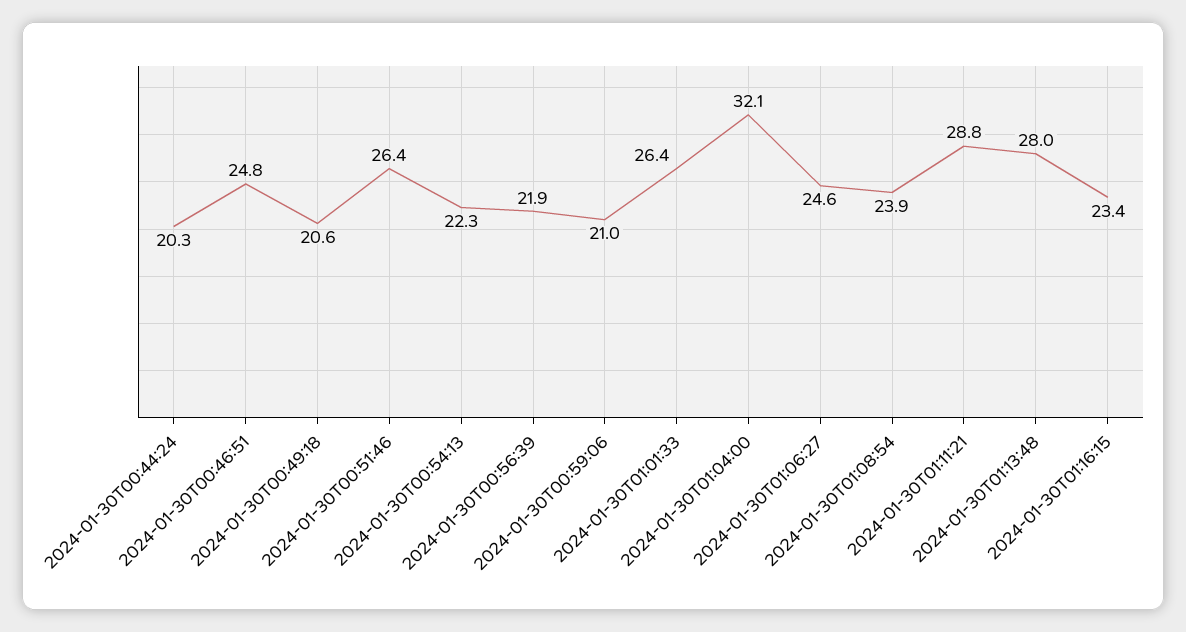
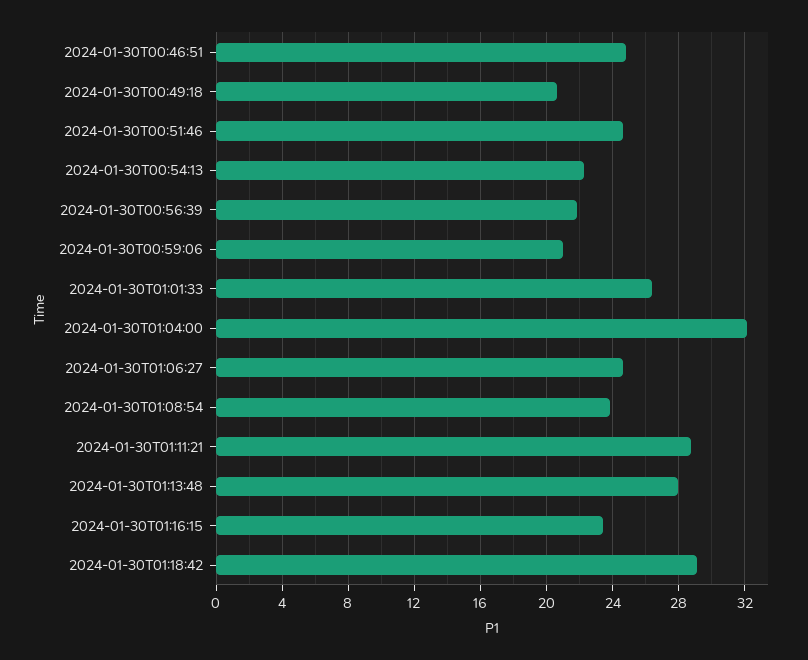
2024-01-30T00:44:24: 20.3 -> none
2024-01-30T00:51:46: 26.4 -> 24.5
2024-01-30T01:18:42: none -> 29

